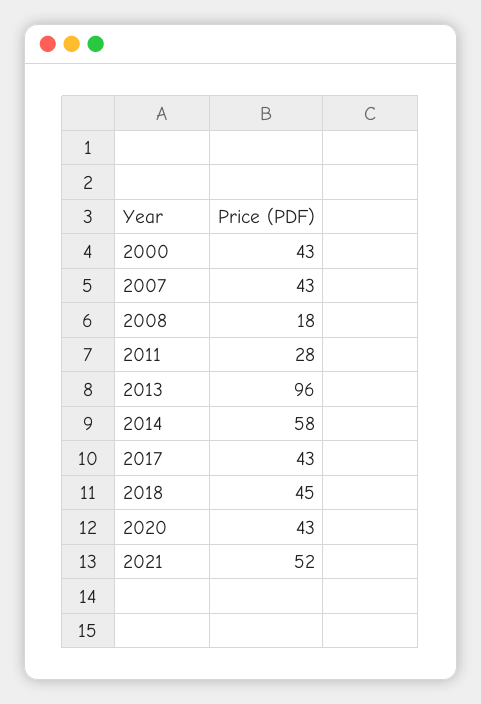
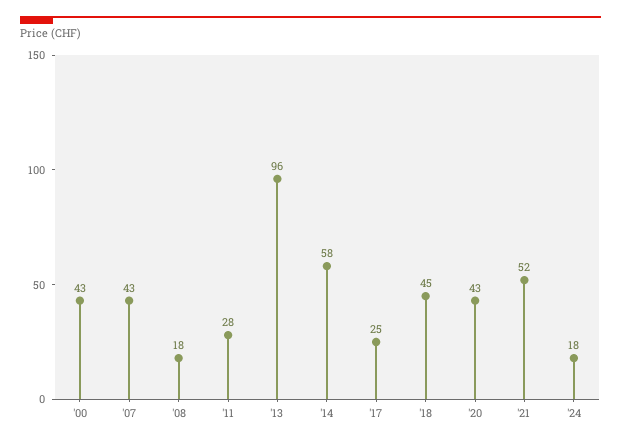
2017: 43 -> 25
'24: none -> 18

